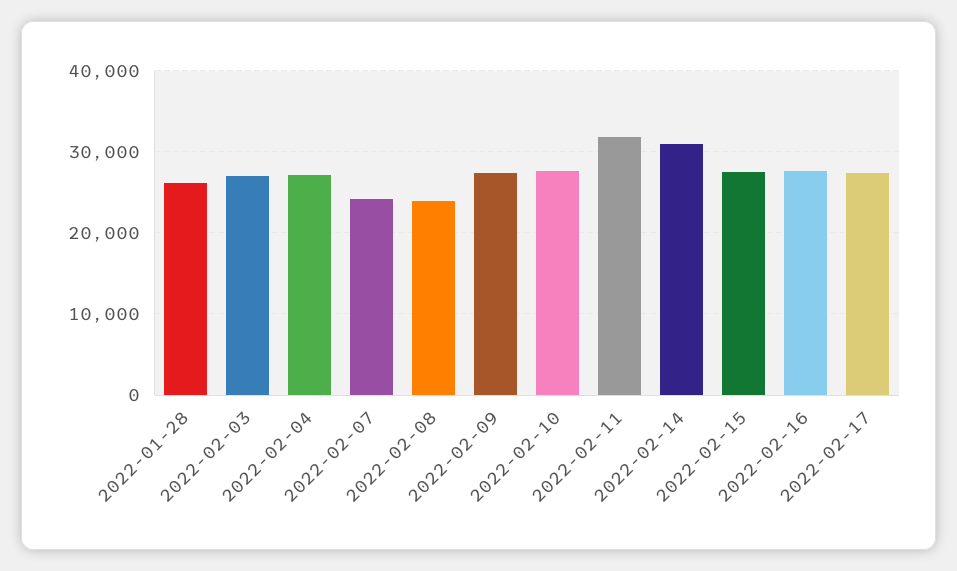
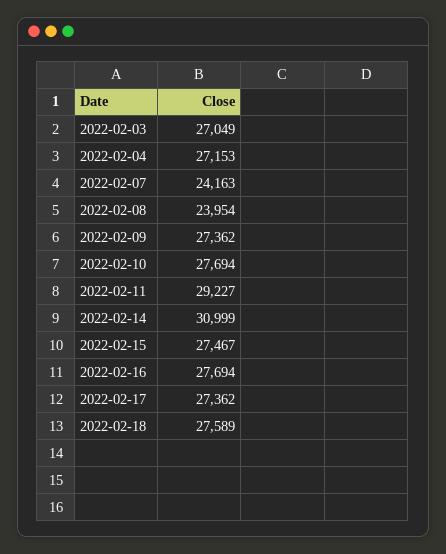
2022-01-28: 26000 -> none
2022-02-11: 32000 -> 29227
2022-02-18: none -> 27589

